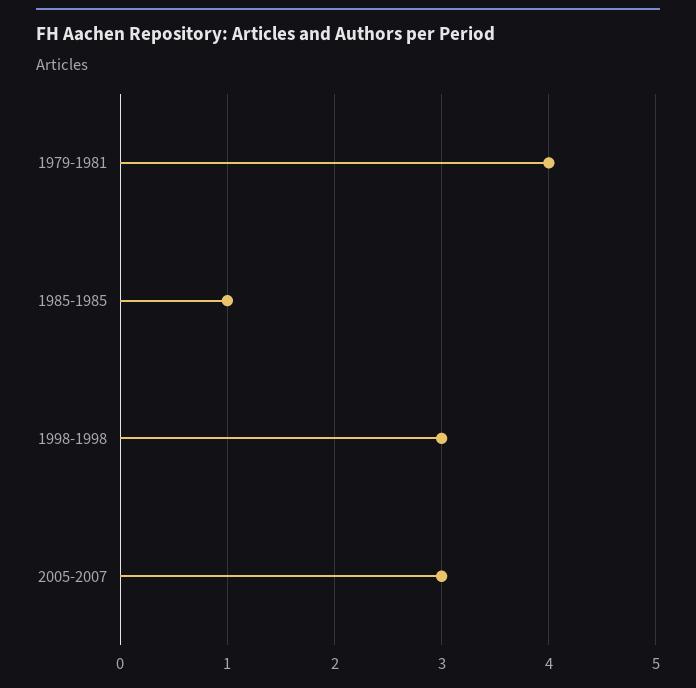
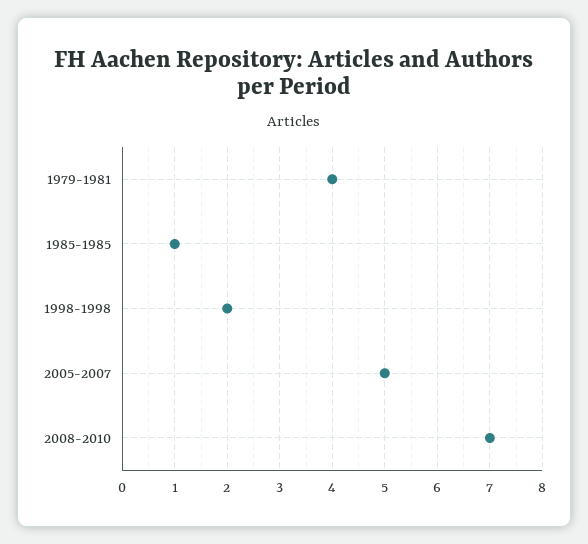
1998-1998: 3 -> 2
2005-2007: 3 -> 5
2008-2010: none -> 7

